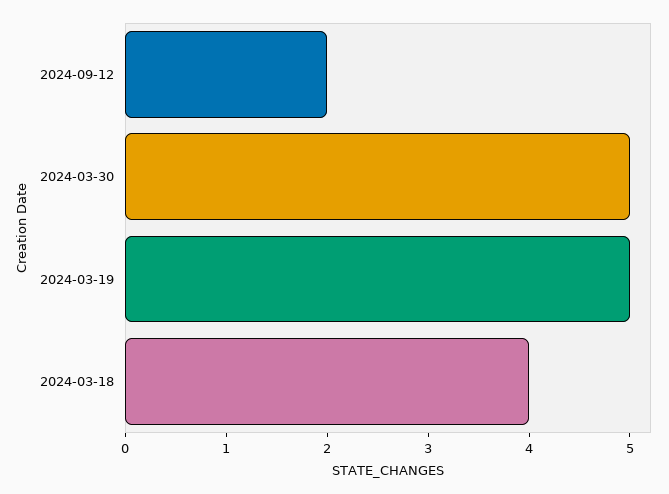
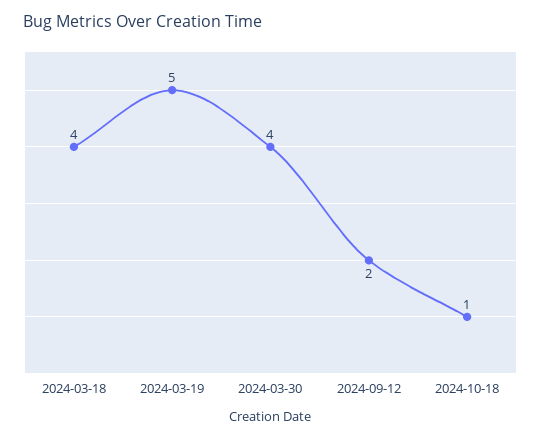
2024-03-30: 5 -> 4
2024-10-18: none -> 1

